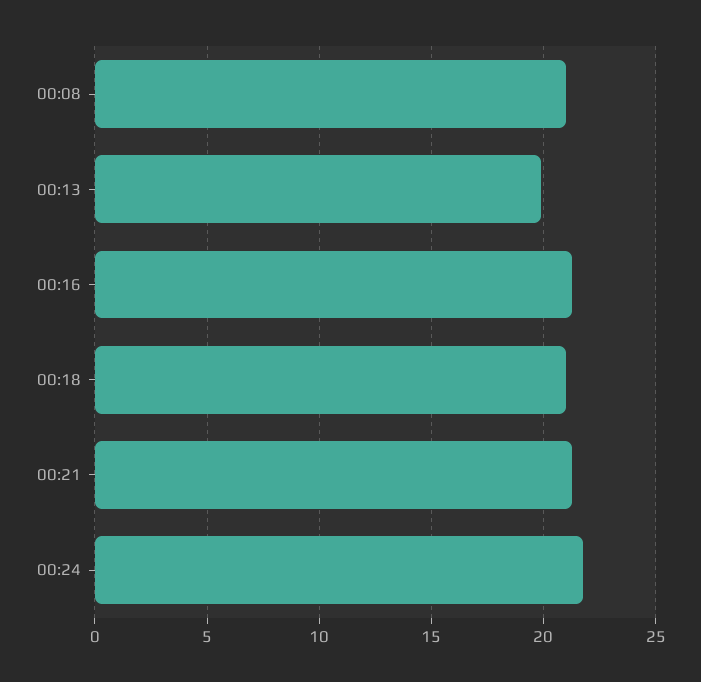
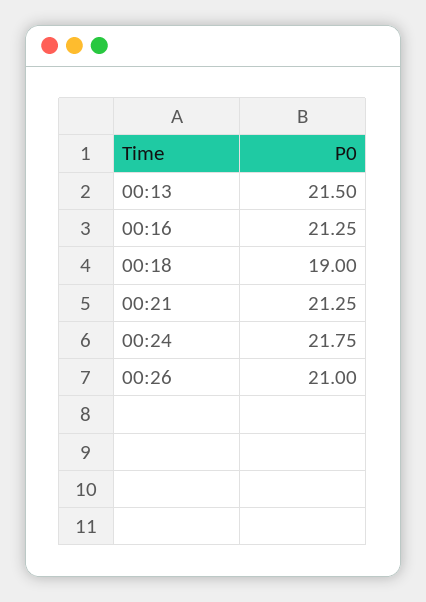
00:08: 21 -> none
00:13: 20 -> 21.5
00:18: 21 -> 19
00:26: none -> 21

